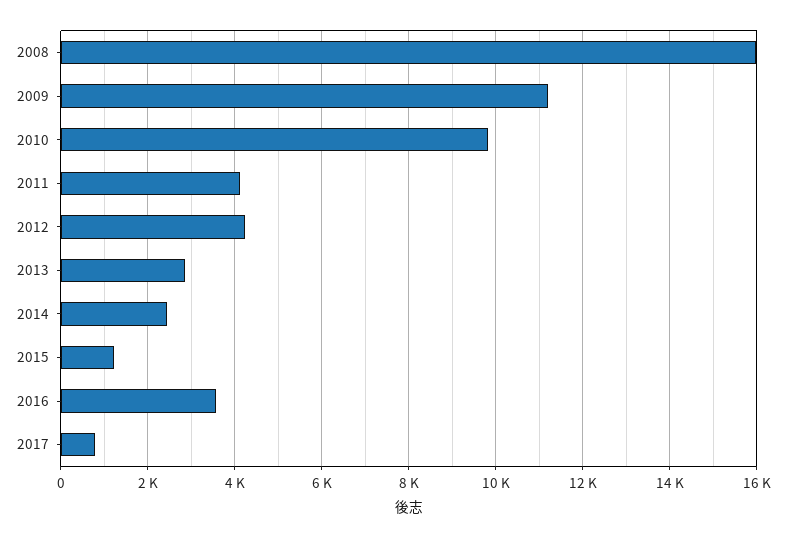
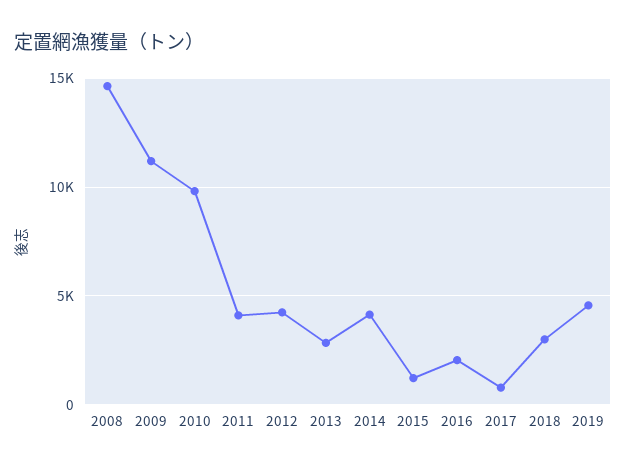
2008: 16000 -> 14500
2014: 2400 -> 4000
2016: 3600 -> 2000
2018: none -> 3000
2019: none -> 4500

